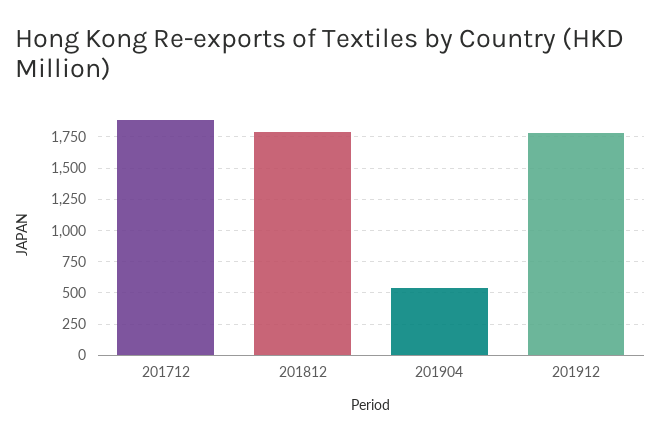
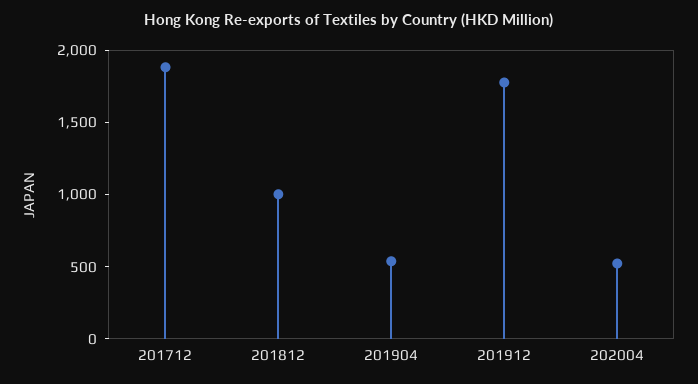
201812: 1800 -> 1000
202004: none -> 500

